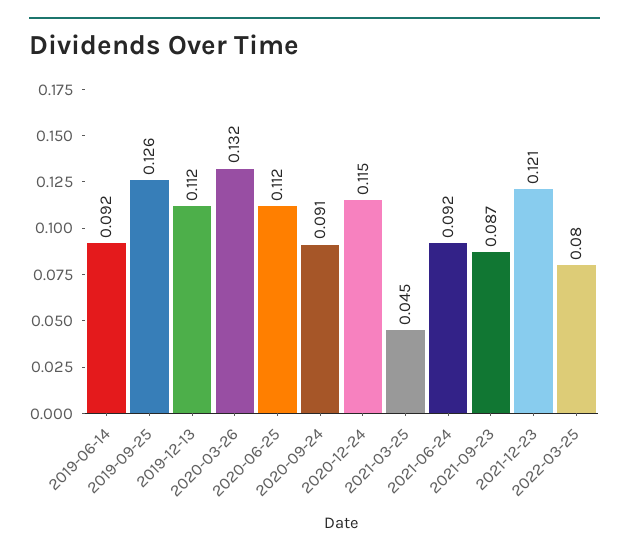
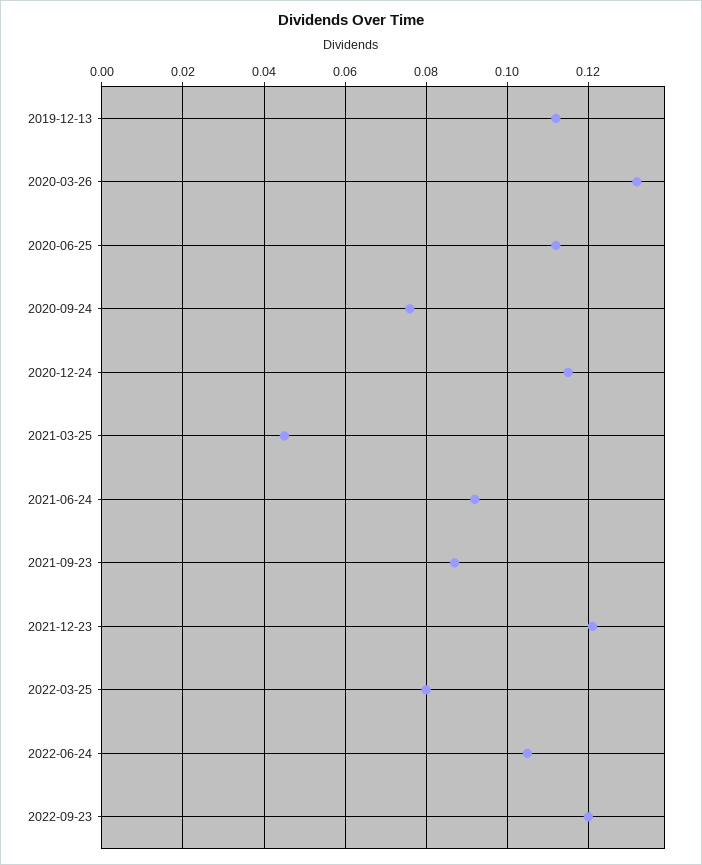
2019-06-14: 0.092 -> none
2019-09-25: 0.126 -> none
2020-09-24: 0.091 -> 0.075
2022-06-24: none -> 0.105
2022-09-23: none -> 0.12

